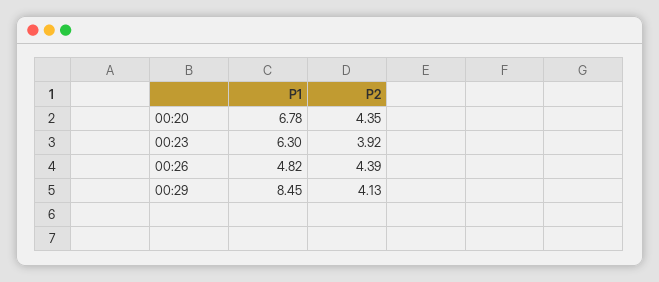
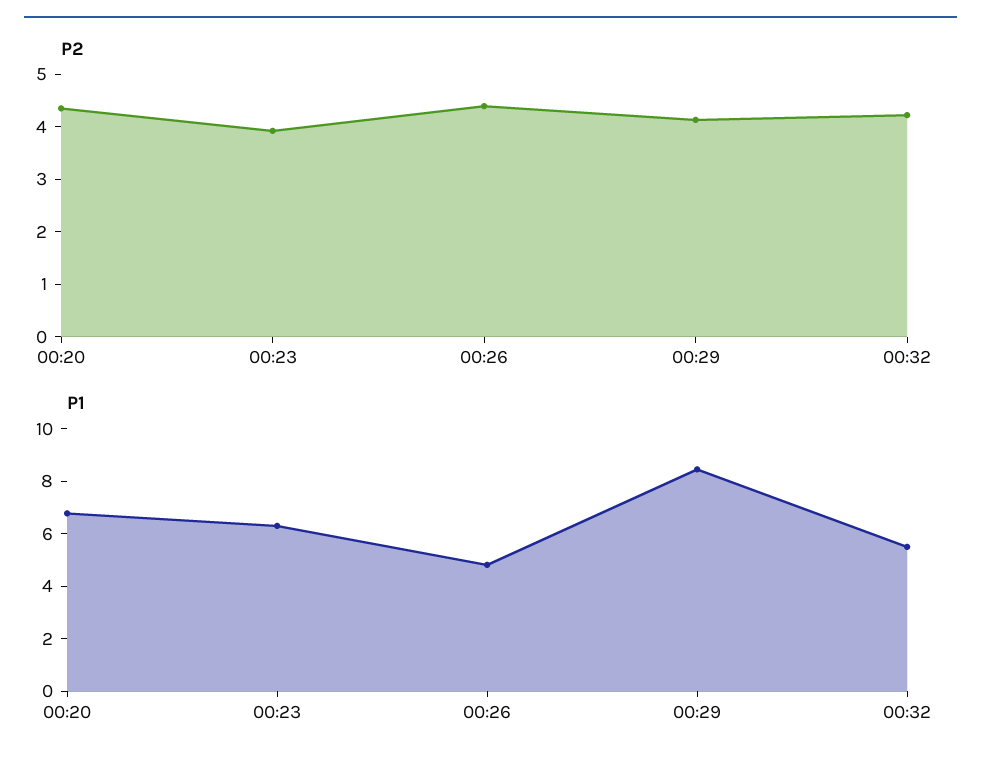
P2, 00:32: none -> 4.2
P1, 00:32: none -> 5.5

